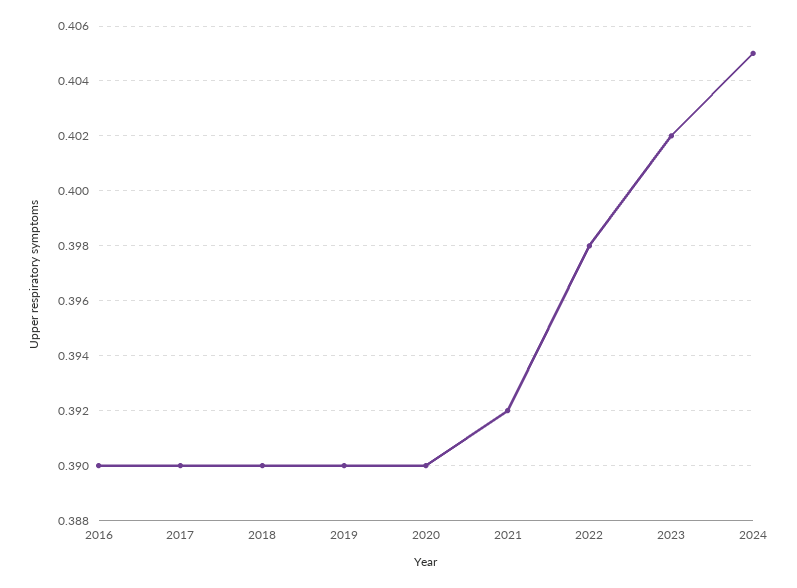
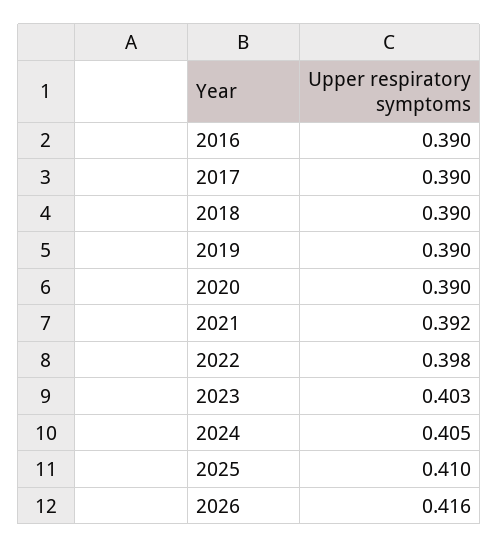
2023: 0.402 -> 0.403
2025: none -> 0.41
2026: none -> 0.416

